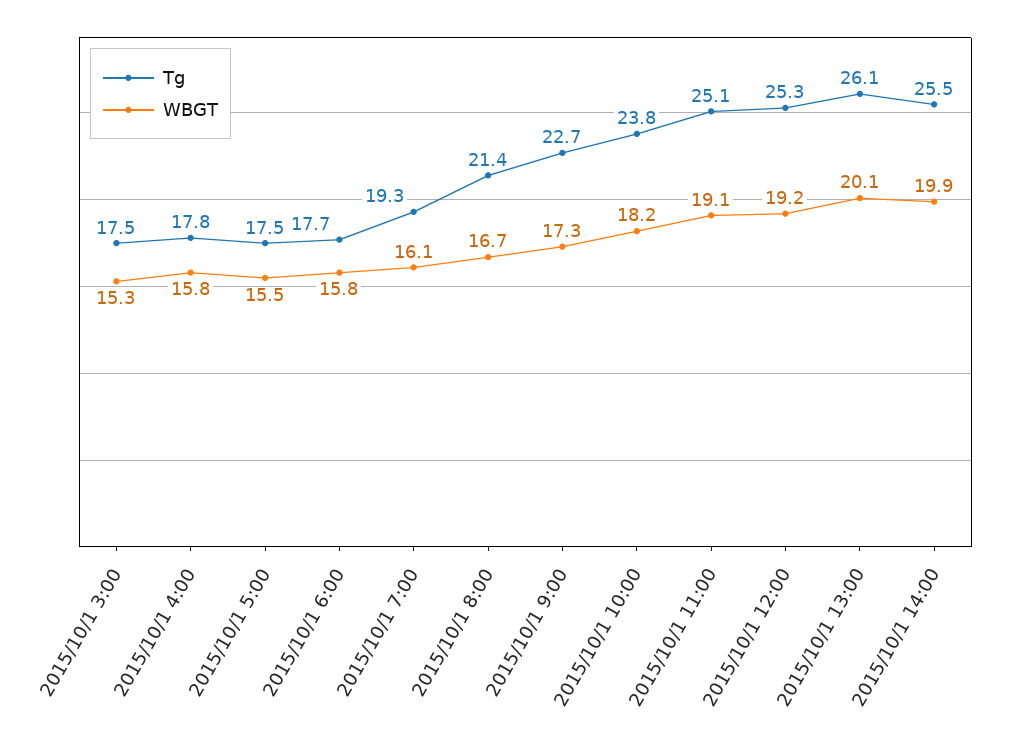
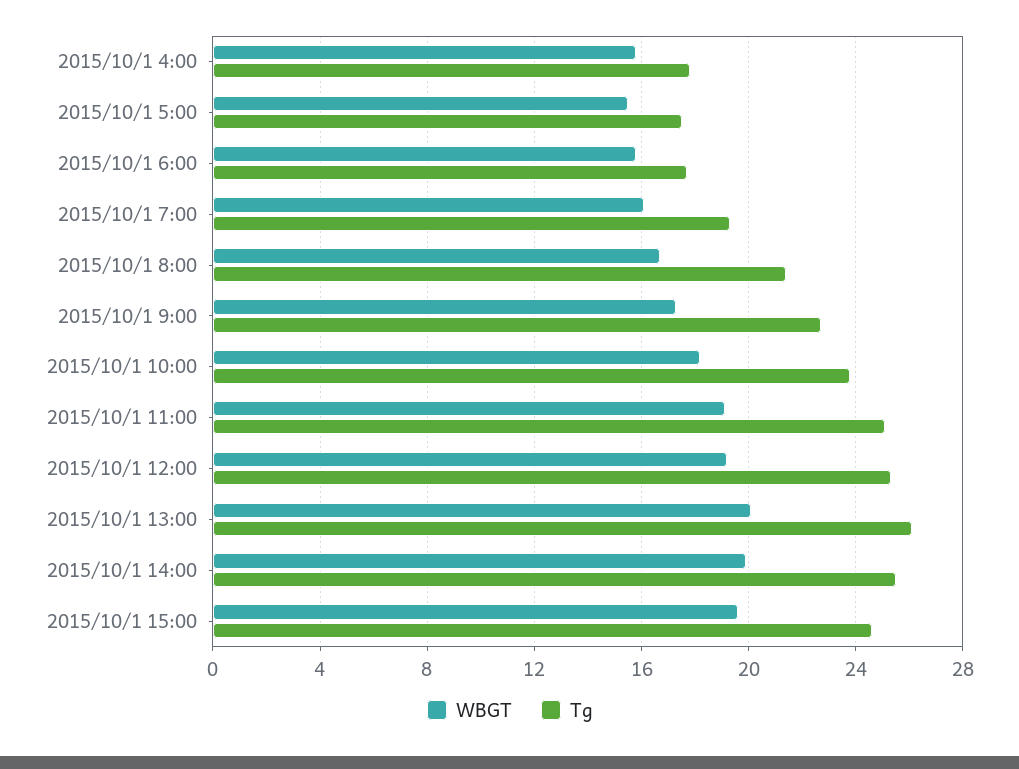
Tg, 2015/10/1 3:00: 17.5 -> none
WBGT, 2015/10/1 3:00: 15.3 -> none
WBGT, 2015/10/1 15:00: none -> 19.5
Tg, 2015/10/1 15:00: none -> 24.5

